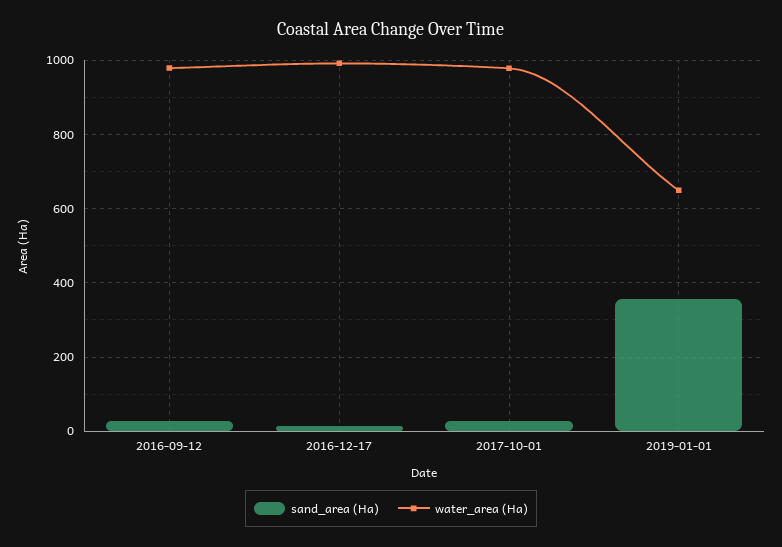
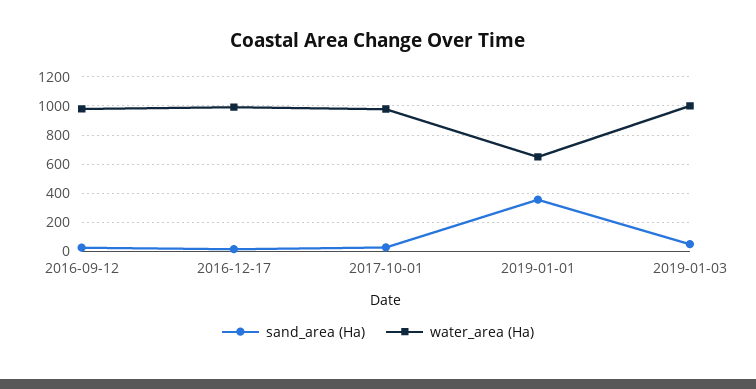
sand_area (Ha), 2019-01-03: none -> 50
water_area (Ha), 2019-01-03: none -> 1000

